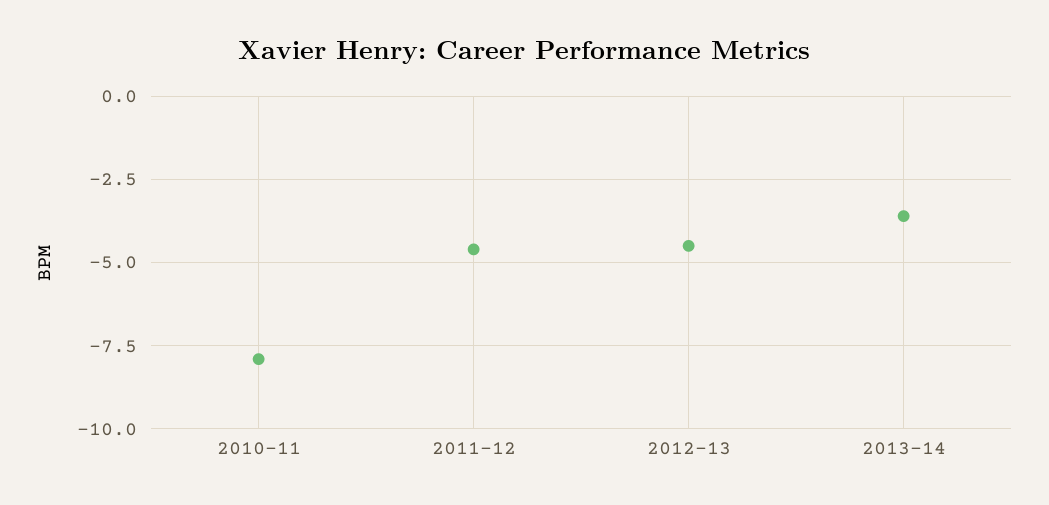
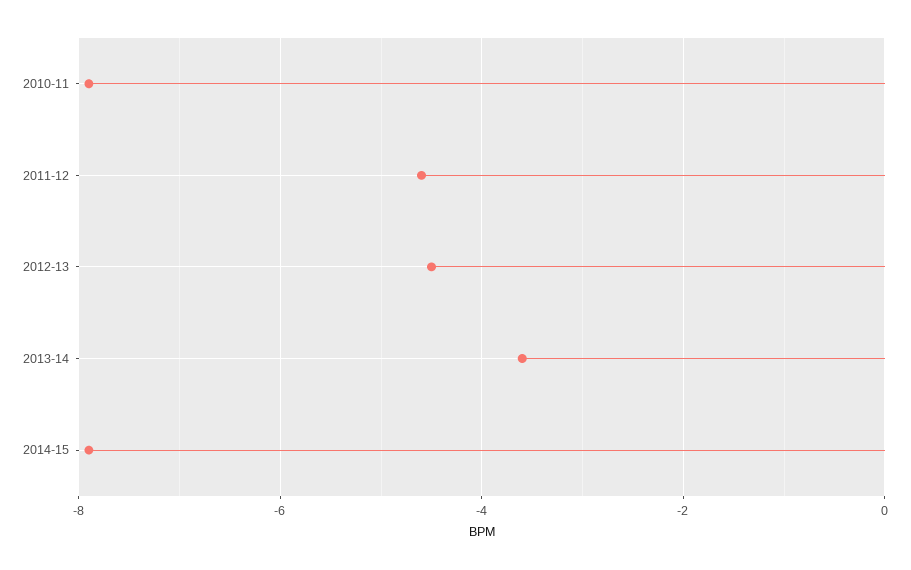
2014-15: none -> -8

